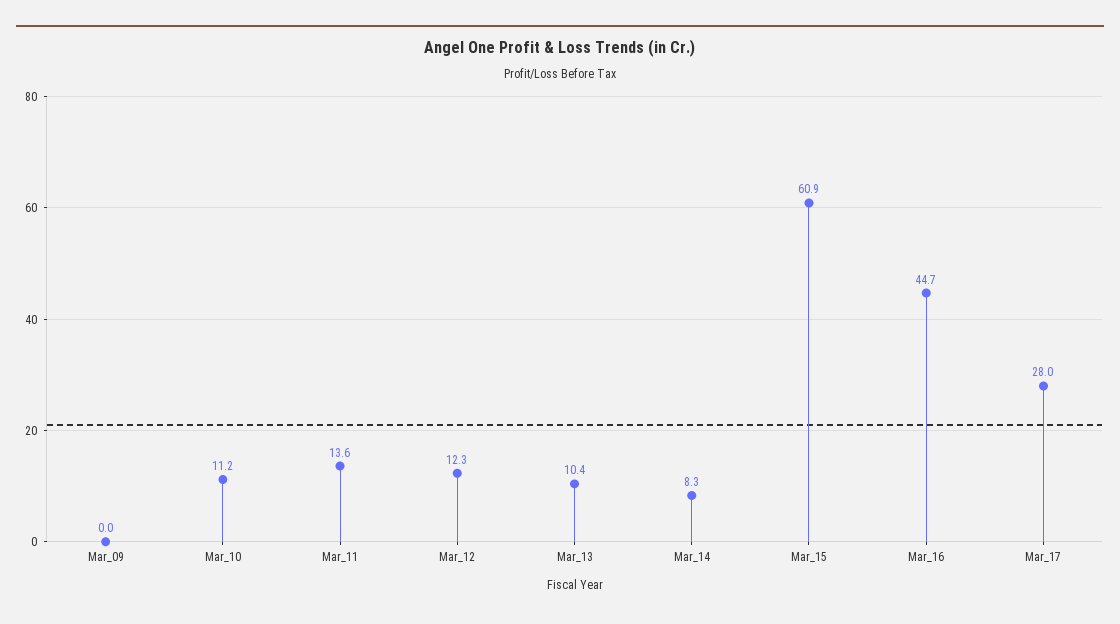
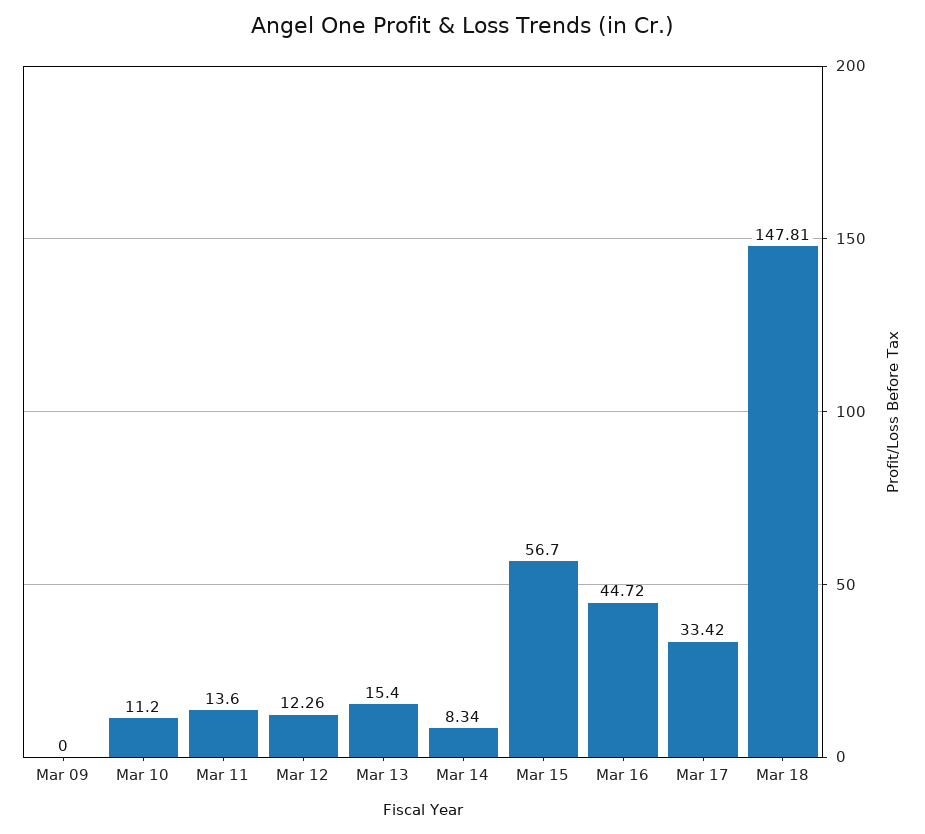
Mar_13: 10.4 -> 15.4
Mar_15: 60.9 -> 56.7
Mar_17: 28 -> 33.42
Mar 18: none -> 147.81

